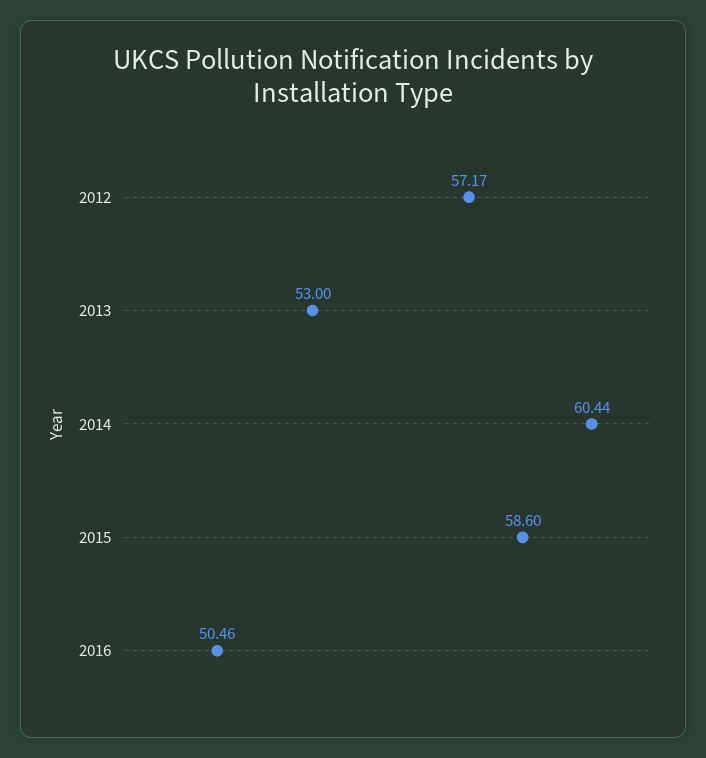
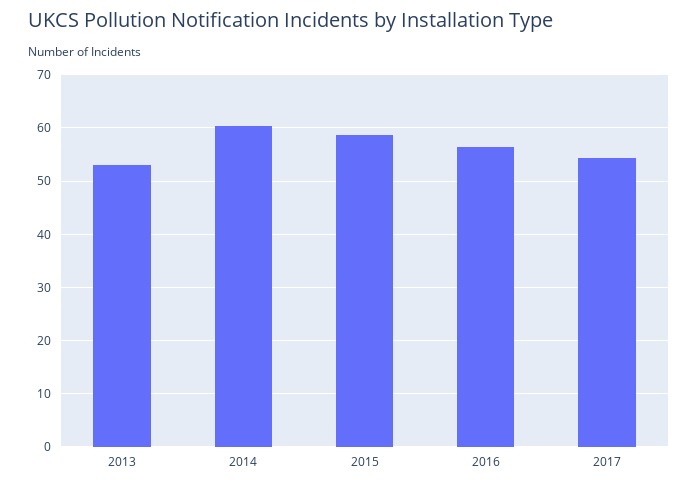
2012: 57.17 -> none
2016: 50.46 -> 56
2017: none -> 54

